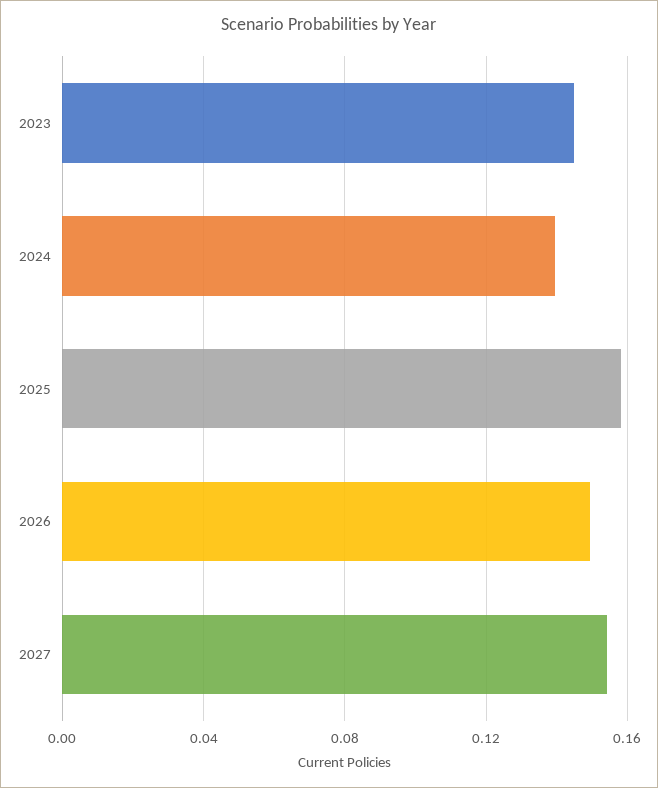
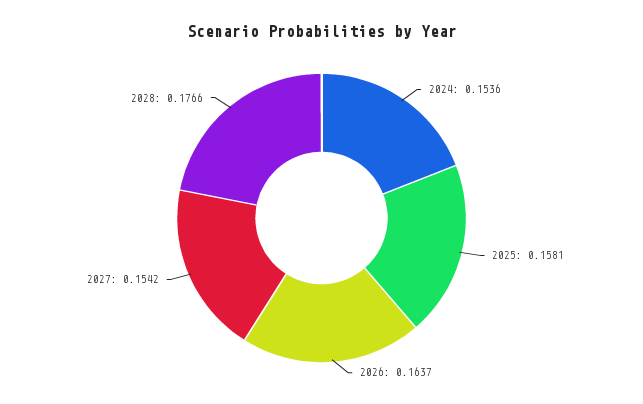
2023: 0.145 -> none
2024: 0.14 -> 0.1536
2026: 0.15 -> 0.1637
2028: none -> 0.1766

